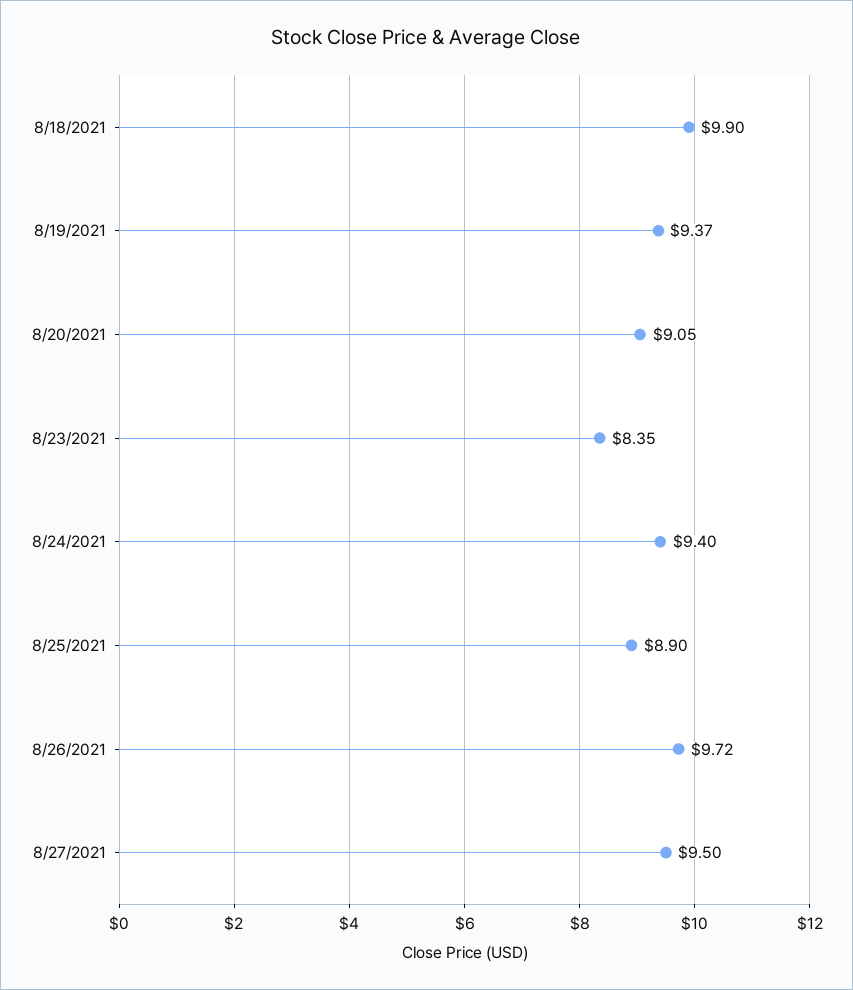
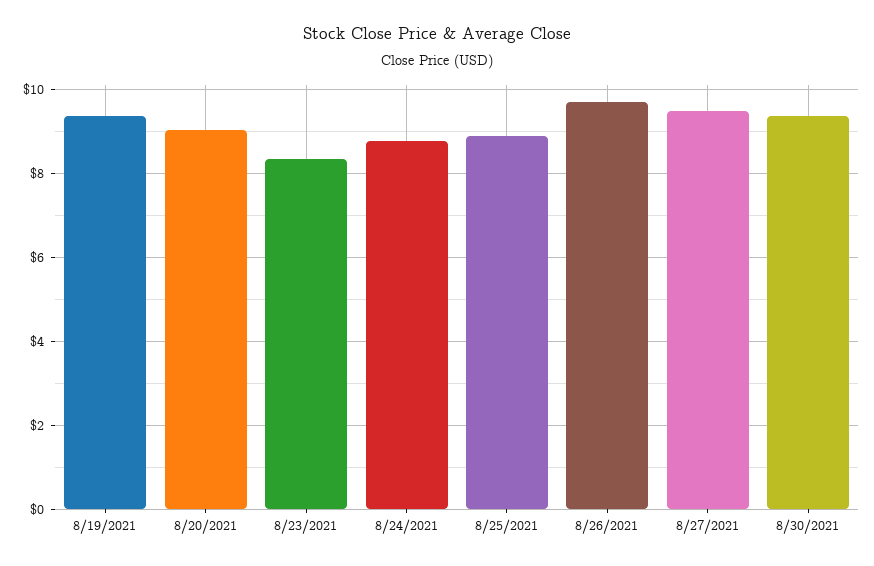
8/18/2021: 9.9 -> none
8/24/2021: 9.4 -> 8.8
8/30/2021: none -> 9.4

